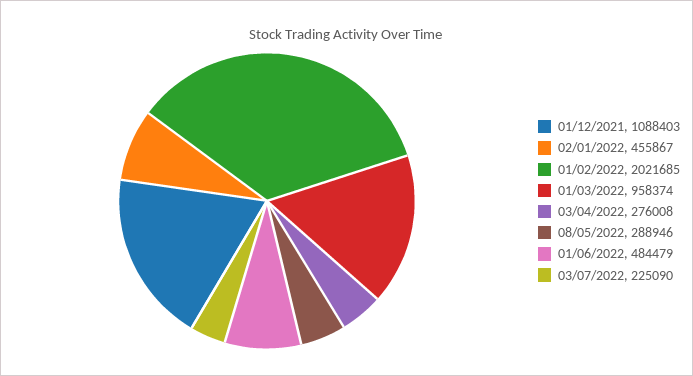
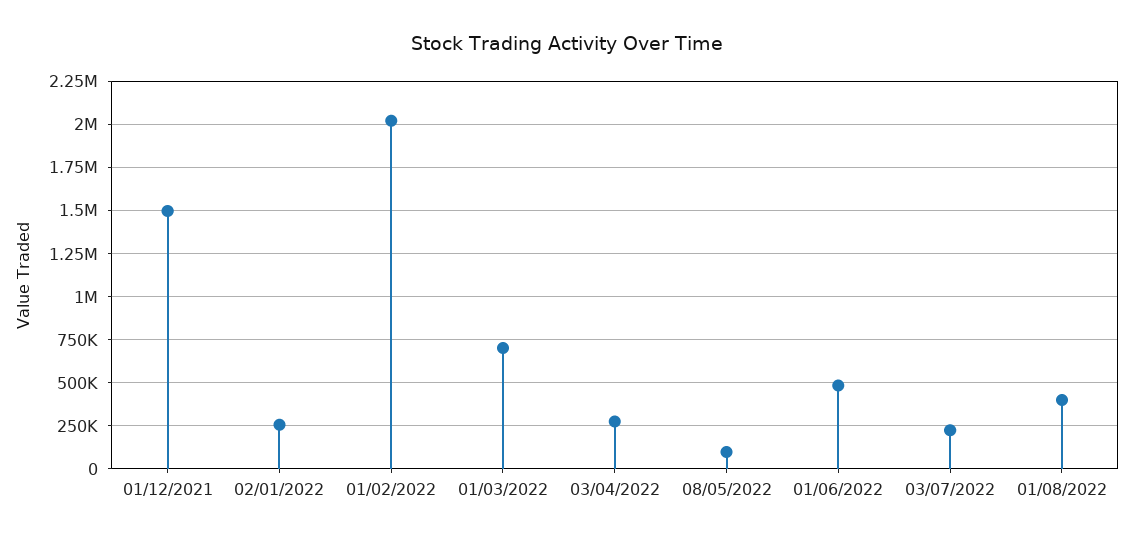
01/12/2021: 1088403 -> 1500000
02/01/2022: 455867 -> 250000
01/03/2022: 958374 -> 700000
08/05/2022: 288946 -> 100000
01/08/2022: none -> 400000

